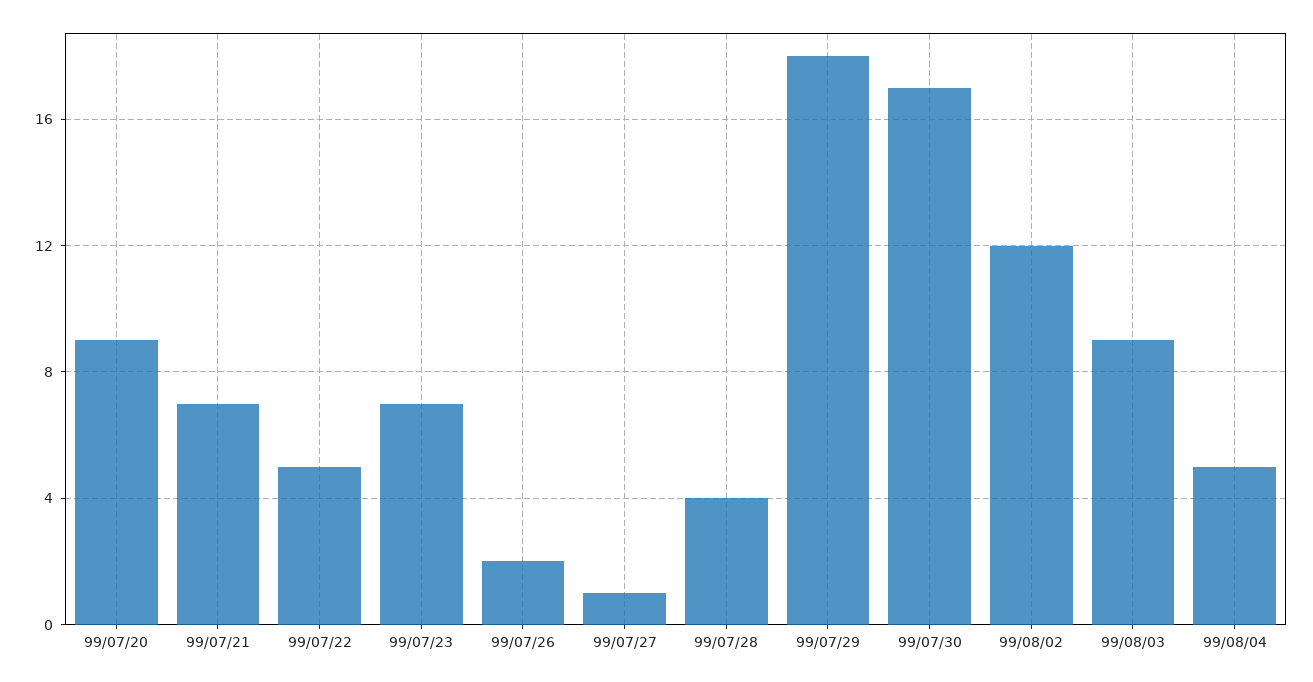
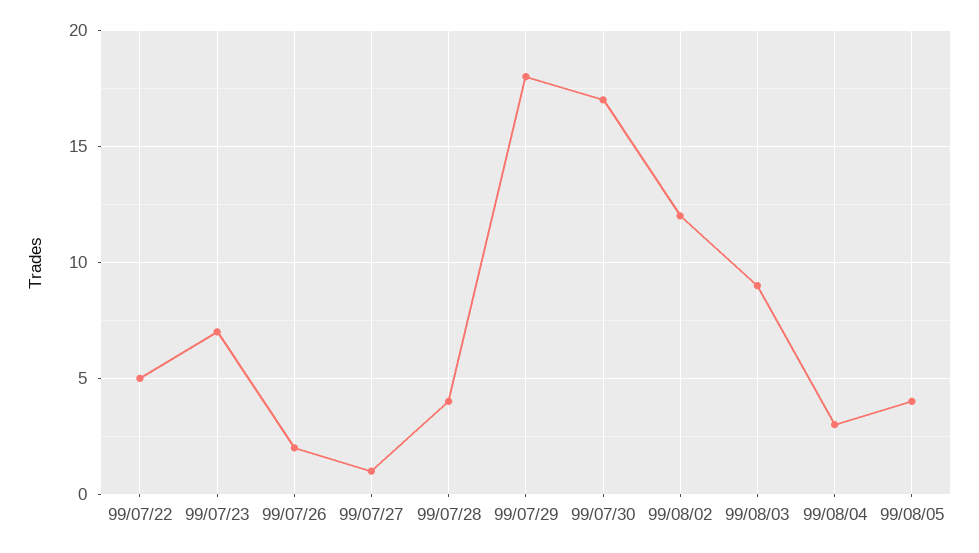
99/07/20: 9 -> none
99/07/21: 7 -> none
99/08/04: 5 -> 3
99/08/05: none -> 4

